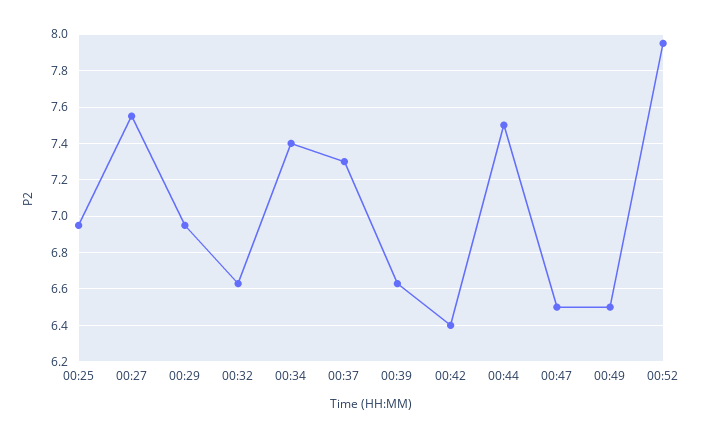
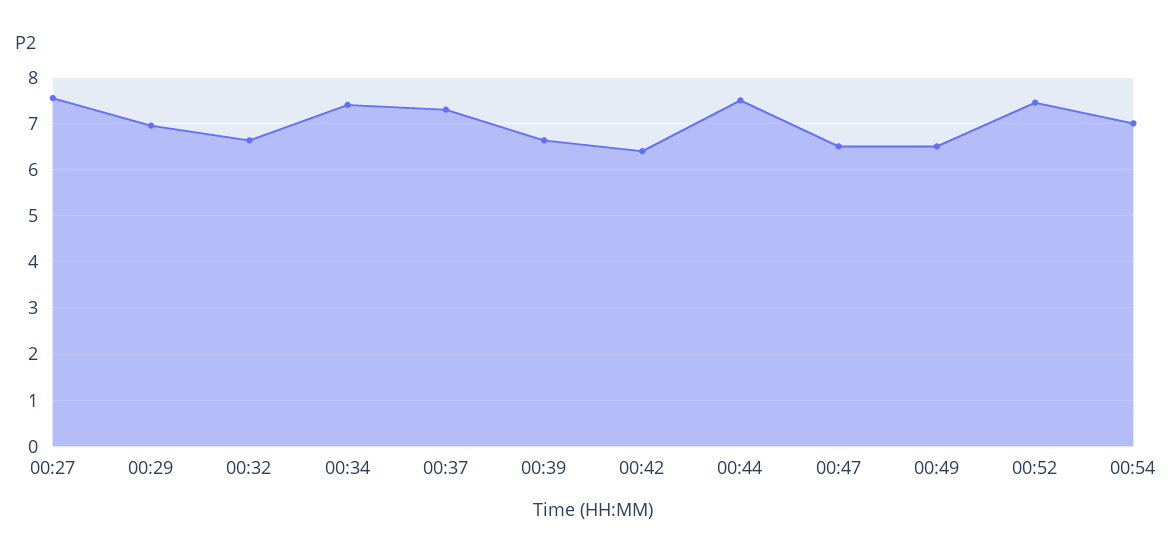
00:25: 6.95 -> none
00:52: 7.95 -> 7.4
00:54: none -> 7

